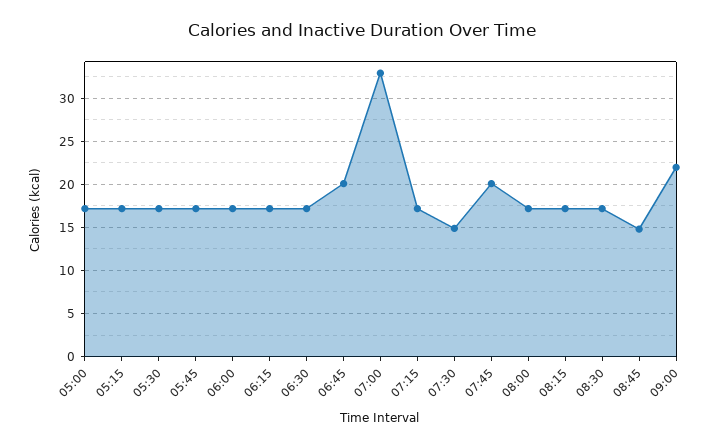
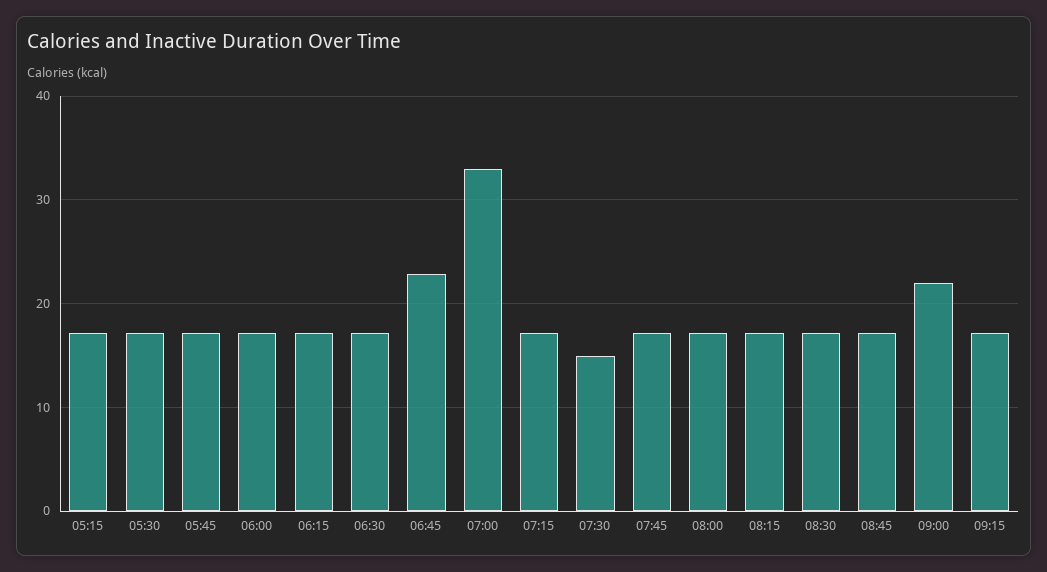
05:00: 17 -> none
06:45: 20 -> 23
07:45: 20 -> 17
08:45: 15 -> 17
09:15: none -> 17

